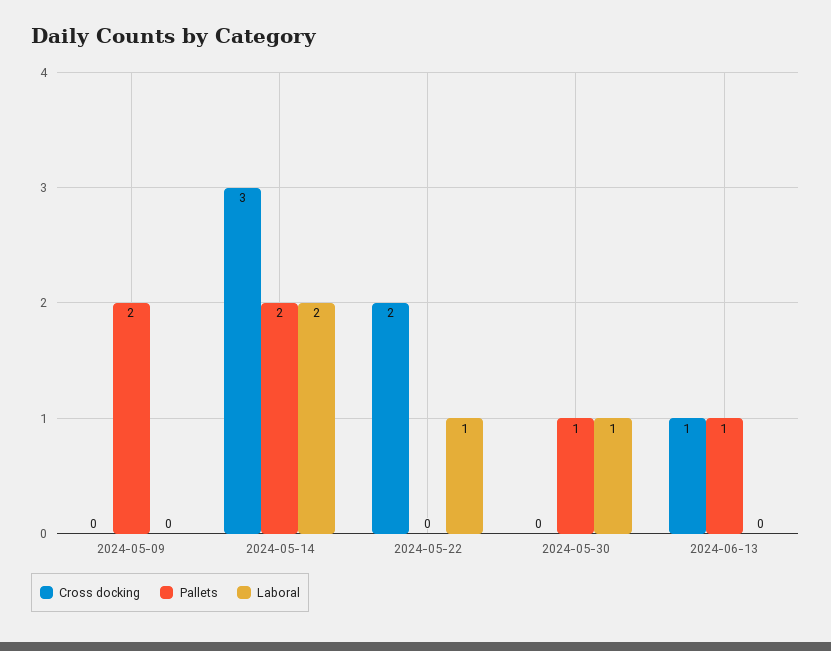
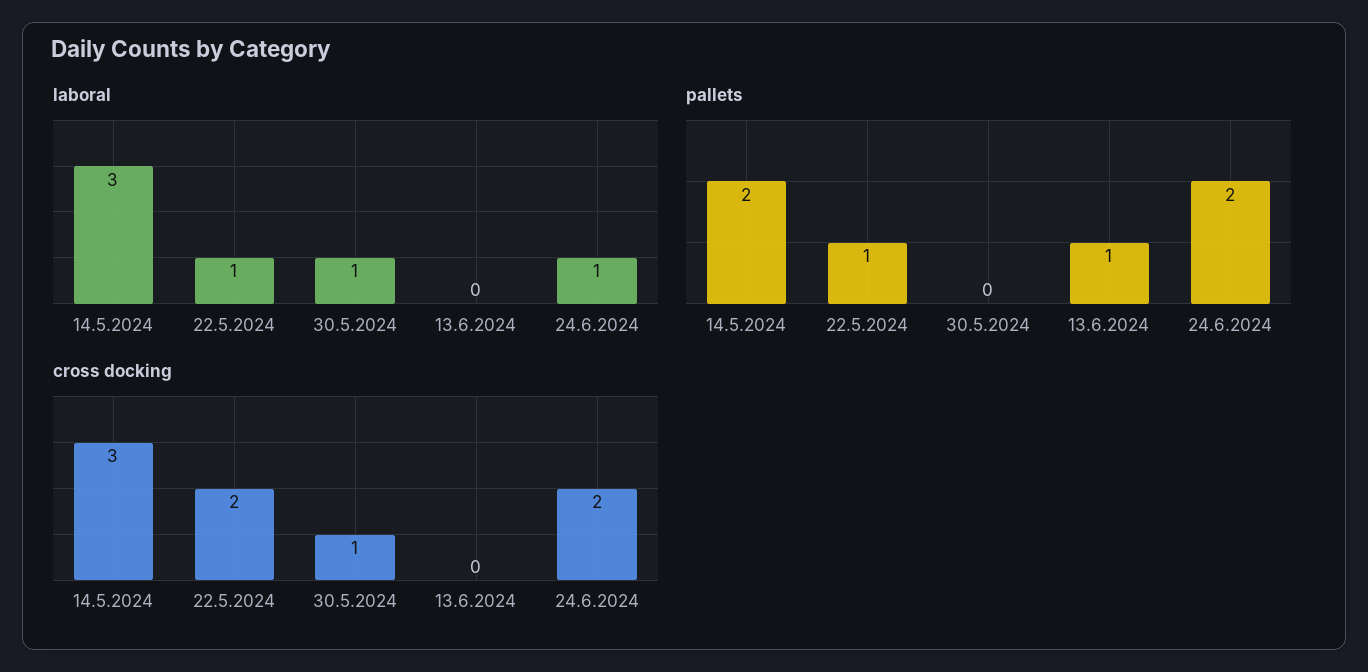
Cross docking, 2024-05-09: 0 -> none
Pallets, 2024-05-09: 2 -> none
Laboral, 2024-05-09: 0 -> none
Laboral, 2024-05-14: 2 -> 3
Pallets, 2024-05-22: 0 -> 1
Cross docking, 2024-05-30: 0 -> 1
Pallets, 2024-05-30: 1 -> 0
Cross docking, 2024-06-13: 1 -> 0
Laboral, 24.6.2024: none -> 1
Pallets, 24.6.2024: none -> 2
Cross docking, 24.6.2024: none -> 2

